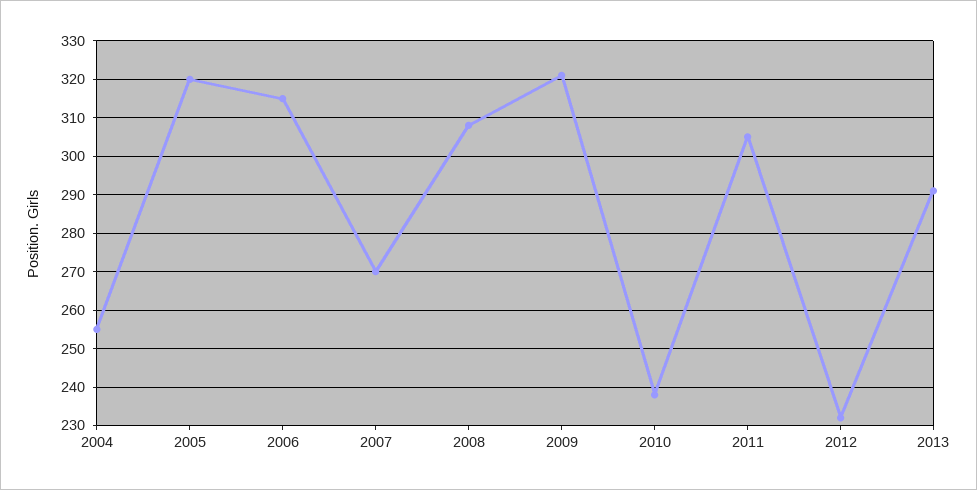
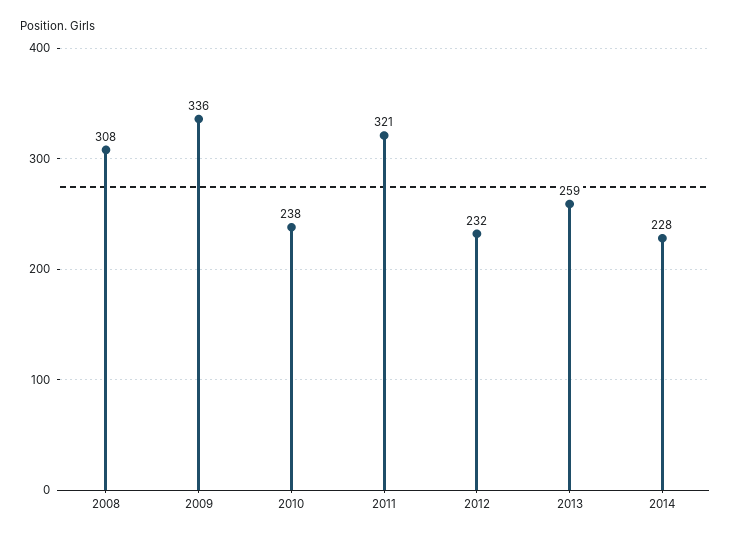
2004: 255 -> none
2005: 320 -> none
2006: 315 -> none
2007: 270 -> none
2009: 320 -> 336
2011: 305 -> 321
2013: 290 -> 259
2014: none -> 228

